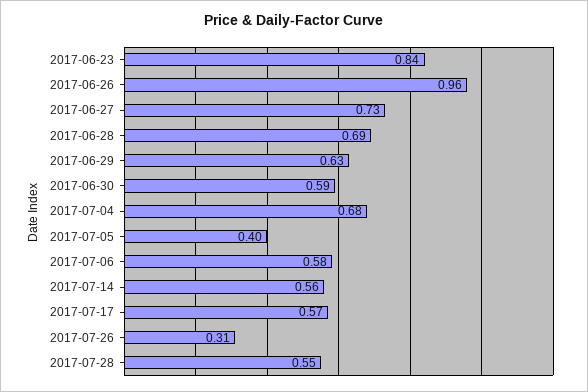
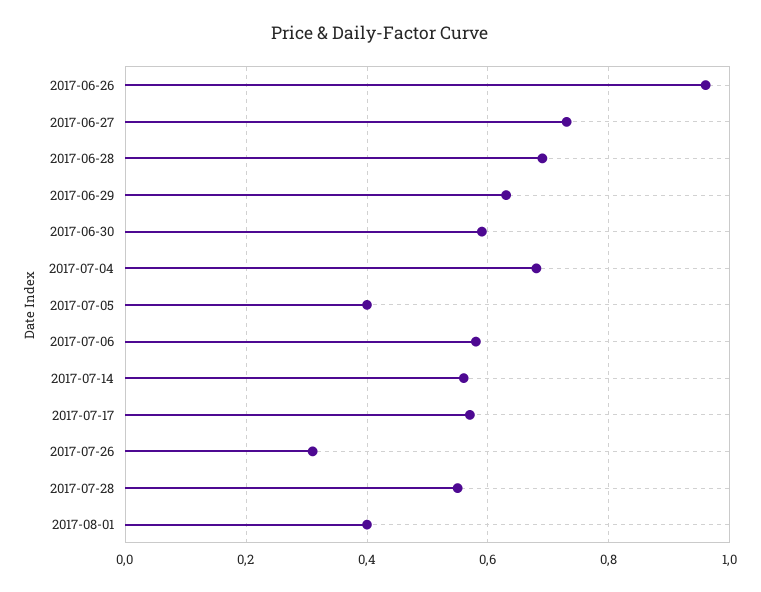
2017-06-23: 0.84 -> none
2017-08-01: none -> 0.4

